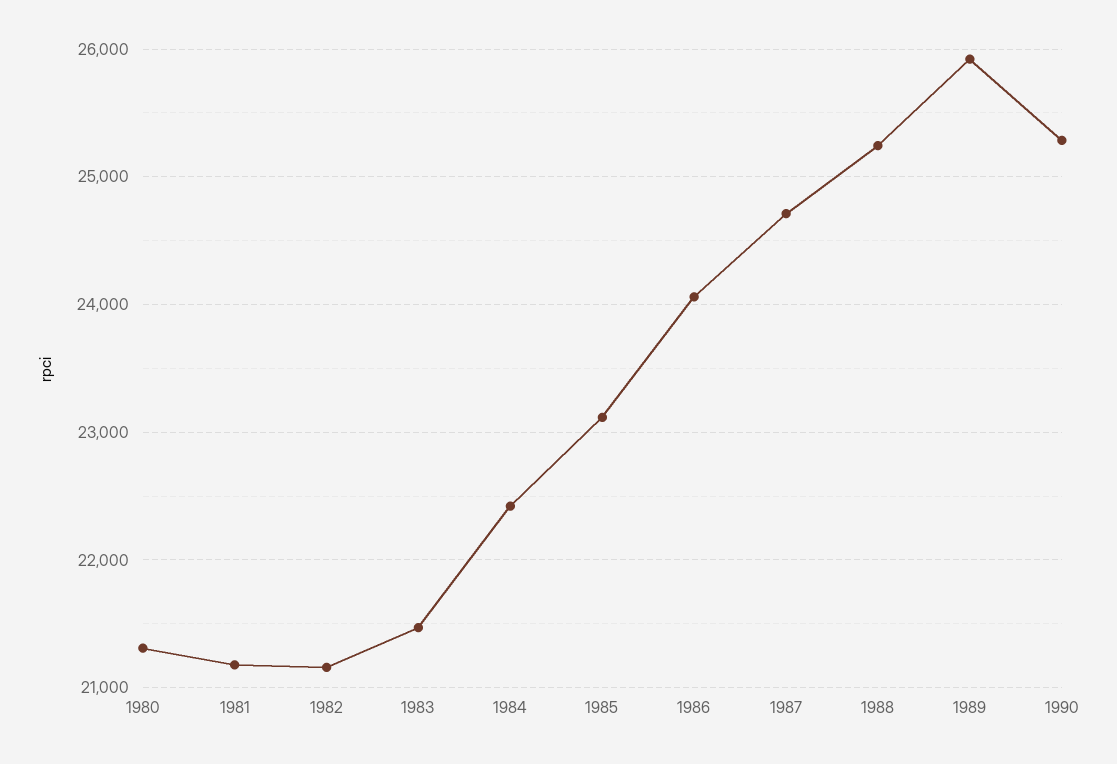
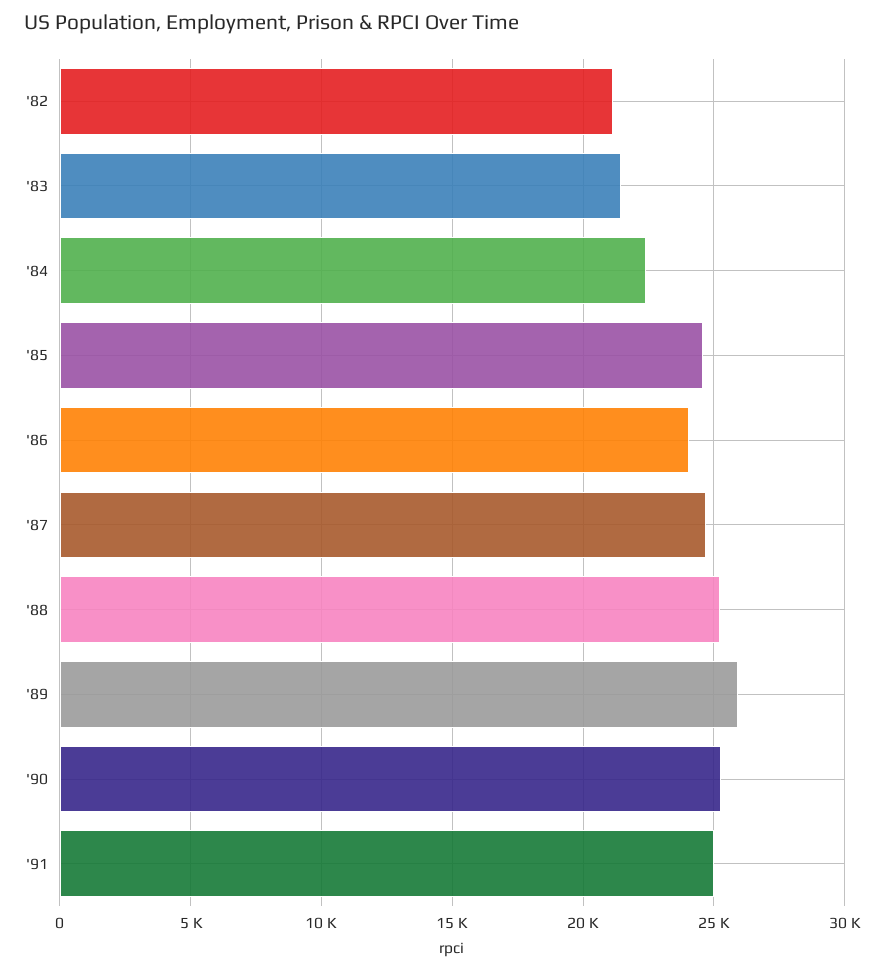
1980: 21300 -> none
1981: 21200 -> none
1985: 23100 -> 24500
'91: none -> 25000

